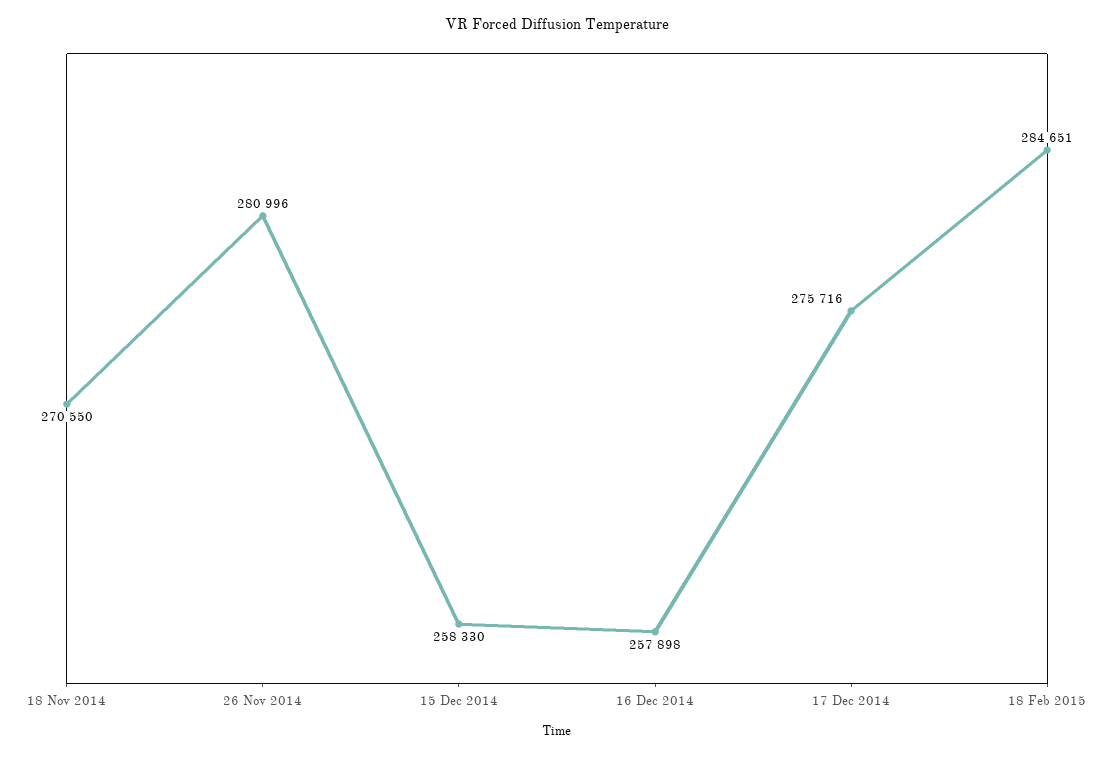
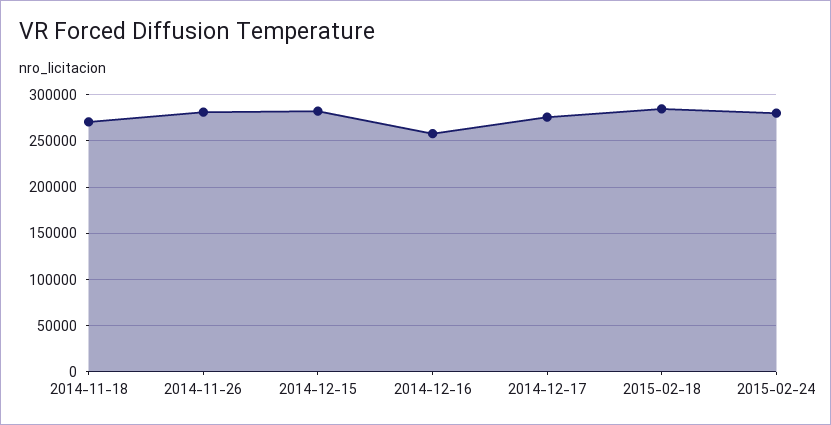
15 Dec 2014: 258330 -> 280000
2015-02-24: none -> 280000

